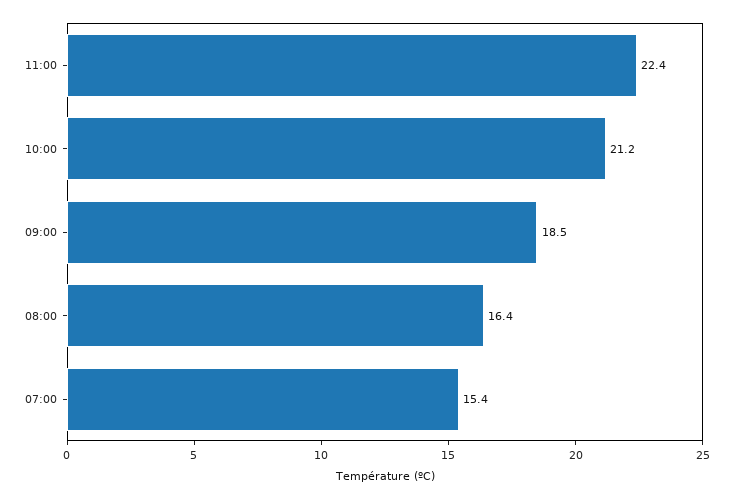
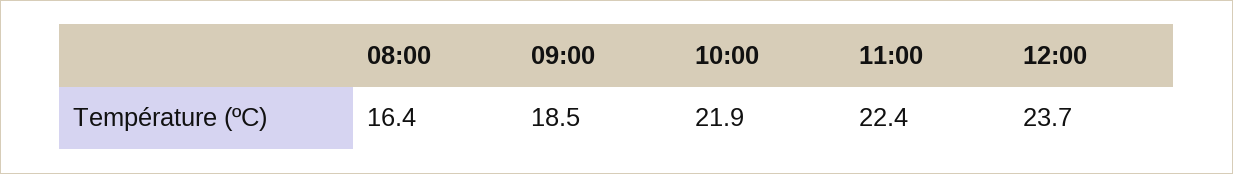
10:00: 21.2 -> 21.9
07:00: 15.4 -> none
12:00: none -> 23.7

